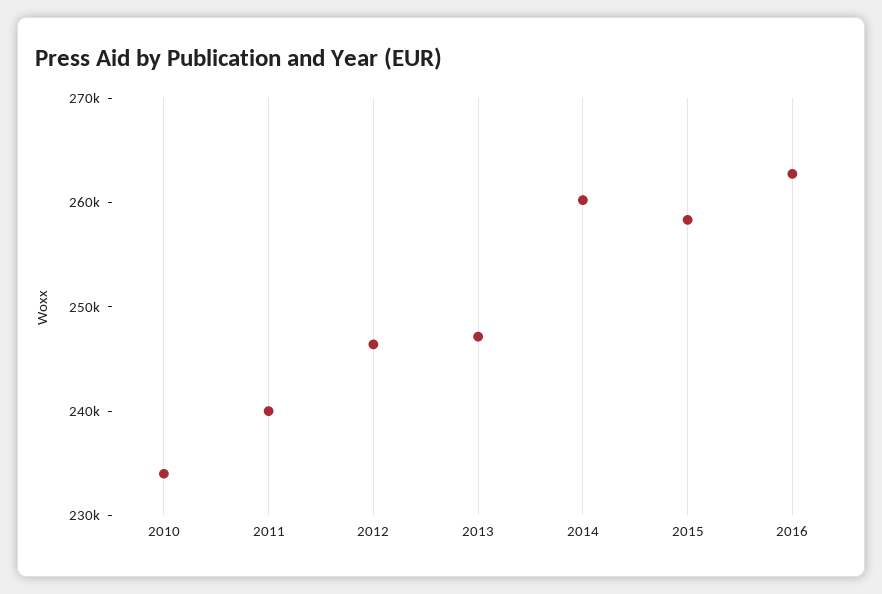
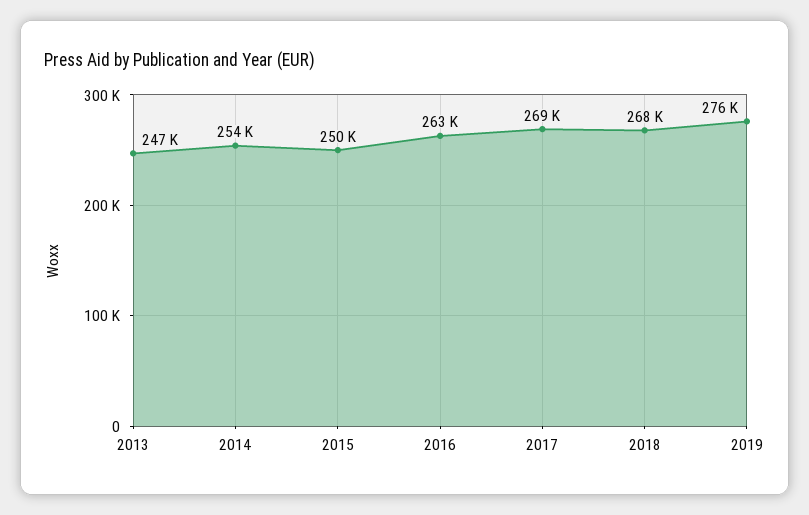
2010: 234000 -> none
2011: 240000 -> none
2012: 246000 -> none
2014: 260000 -> 254000
2015: 258000 -> 250000
2017: none -> 269000
2018: none -> 268000
2019: none -> 276000

